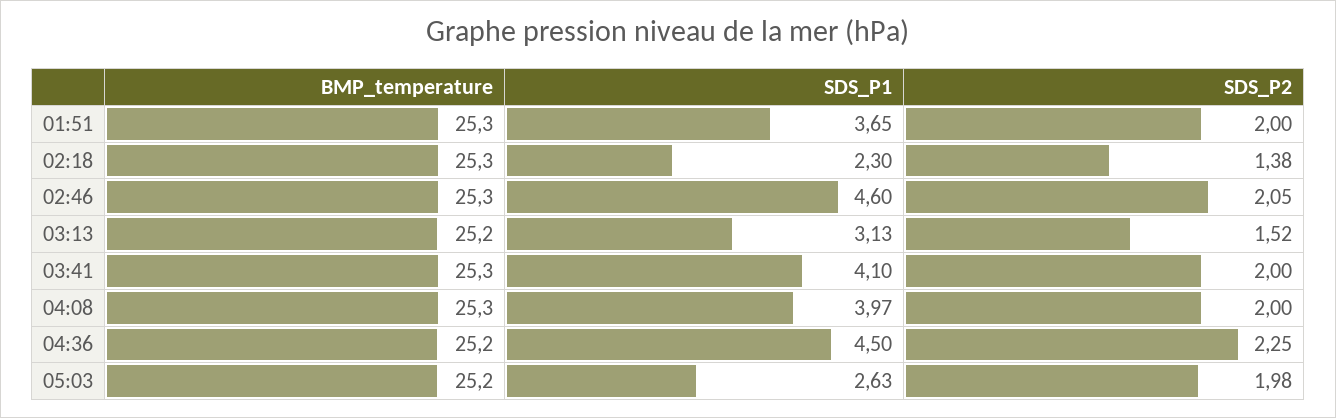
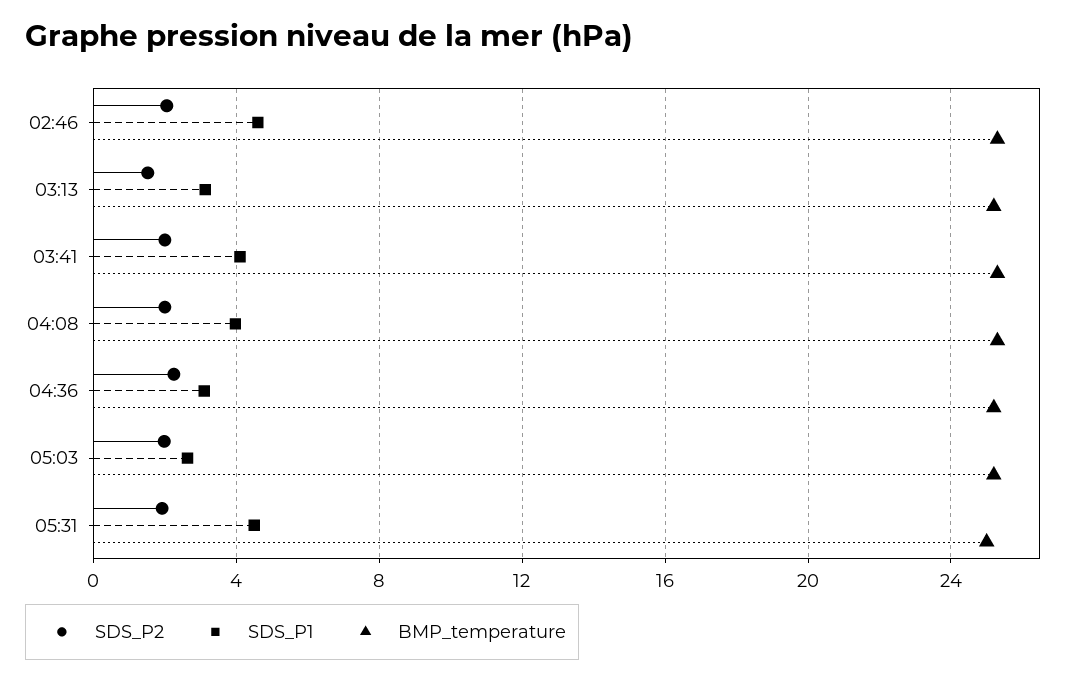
BMP_temperature, 01:51: 25.3 -> none
SDS_P1, 01:51: 3.65 -> none
SDS_P2, 01:51: 2 -> none
BMP_temperature, 02:18: 25.3 -> none
SDS_P1, 02:18: 2.3 -> none
SDS_P2, 02:18: 1.38 -> none
SDS_P1, 04:36: 4.5 -> 3
SDS_P2, 05:31: none -> 2
SDS_P1, 05:31: none -> 4.5
BMP_temperature, 05:31: none -> 25

